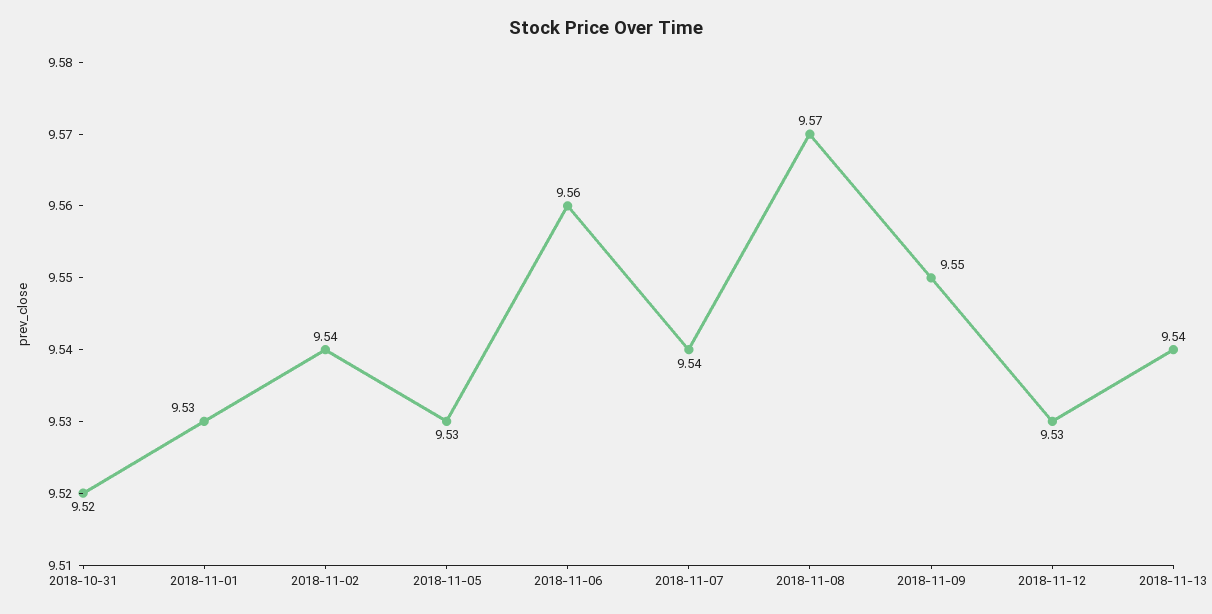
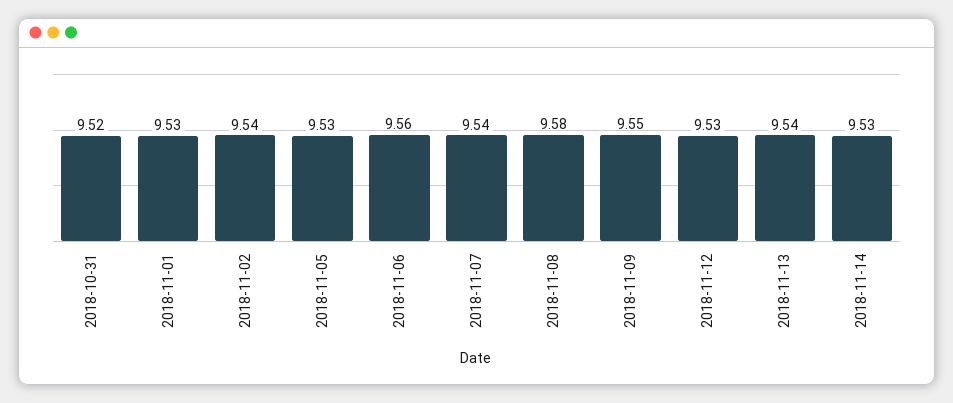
2018-11-08: 9.57 -> 9.58
2018-11-14: none -> 9.53

